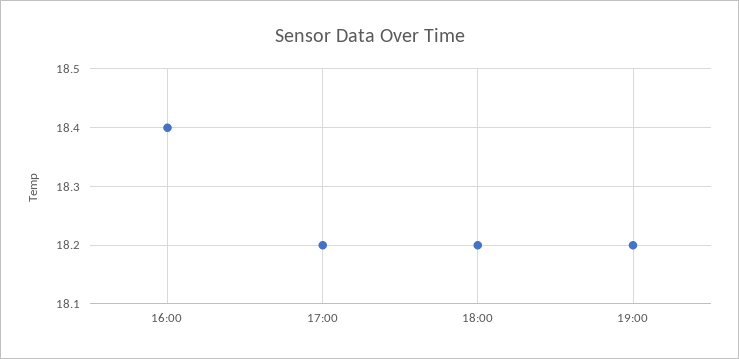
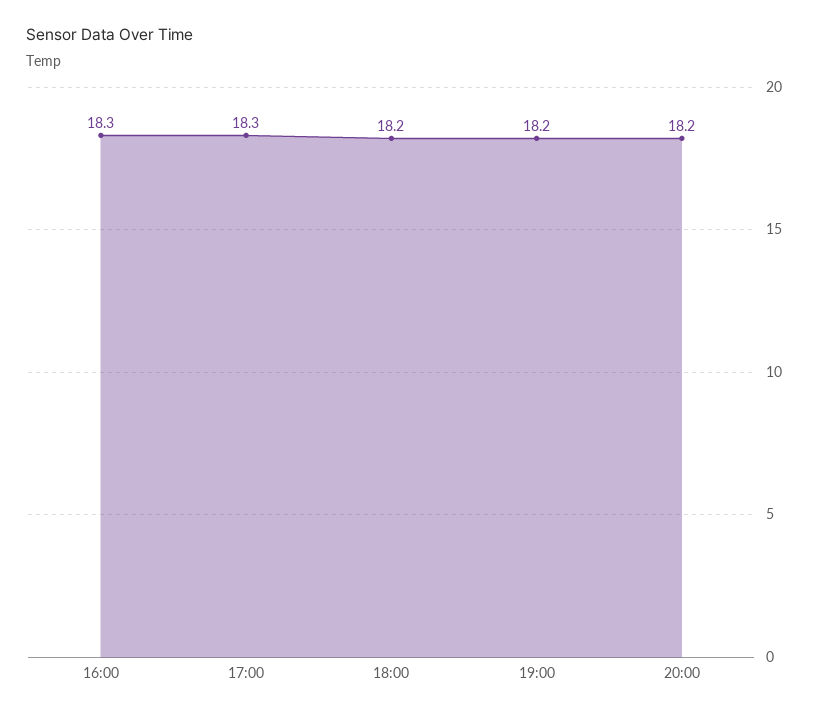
16:00: 18.4 -> 18.3
17:00: 18.2 -> 18.3
20:00: none -> 18.2

